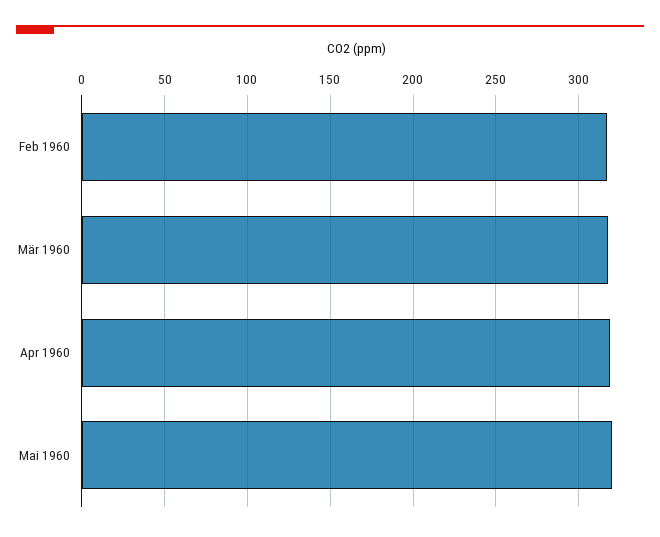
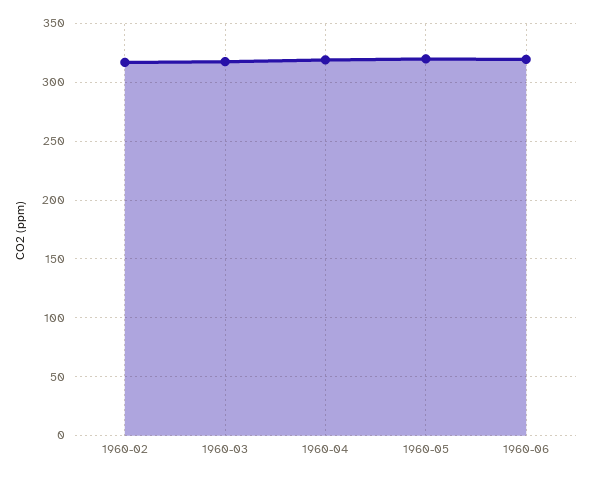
1960-06: none -> 320

